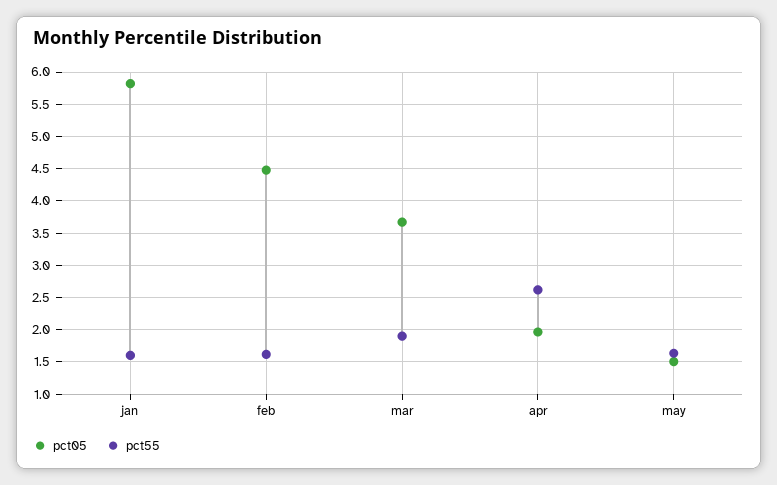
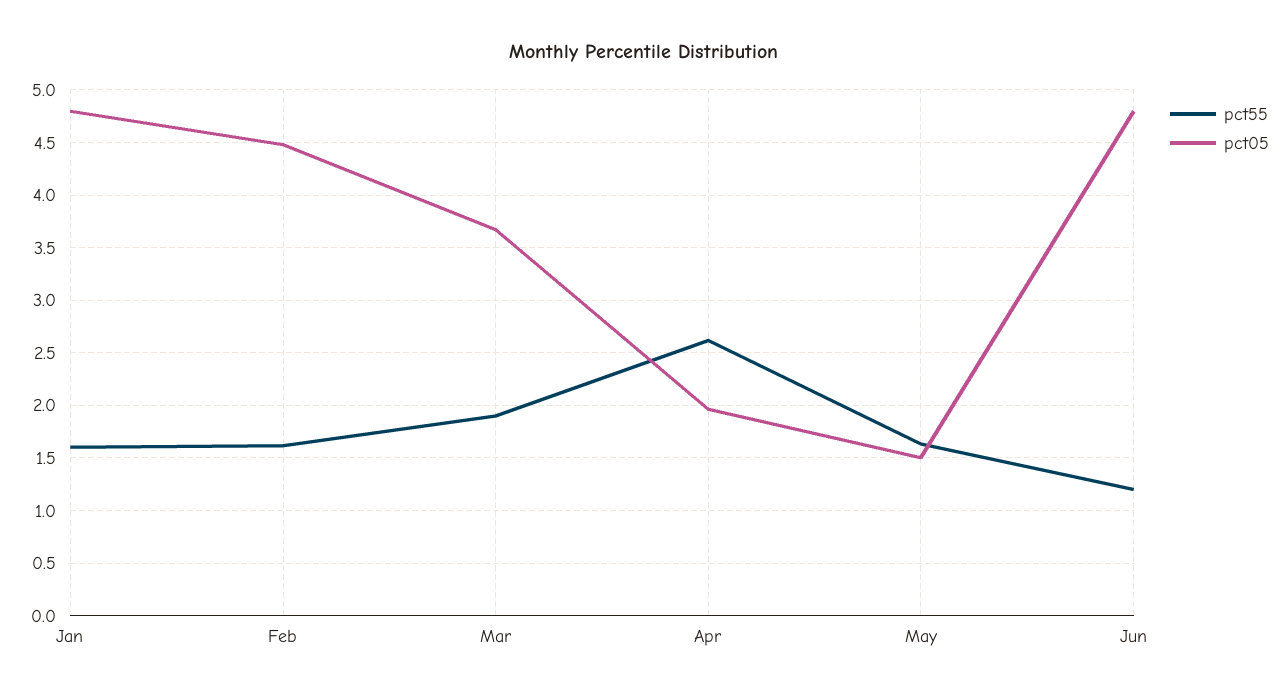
pct05, jan: 5.8 -> 4.8
pct55, Jun: none -> 1.2
pct05, Jun: none -> 4.8

